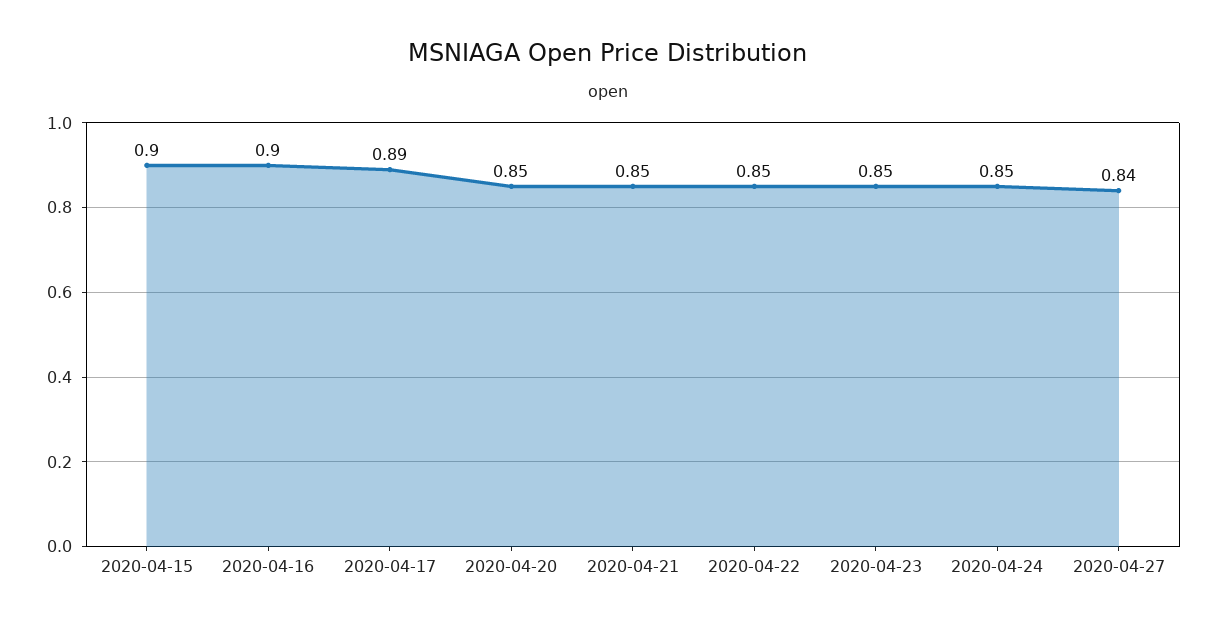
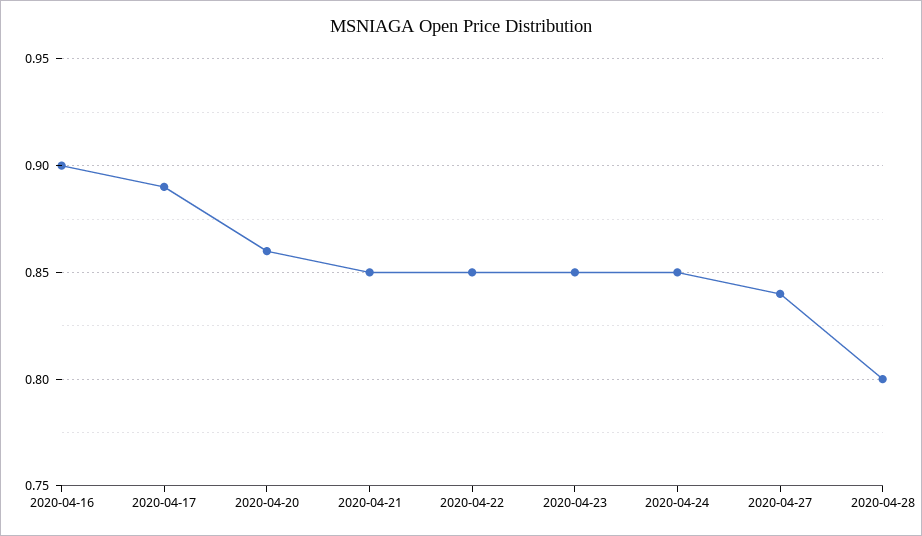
2020-04-15: 0.9 -> none
2020-04-20: 0.85 -> 0.86
2020-04-28: none -> 0.8

